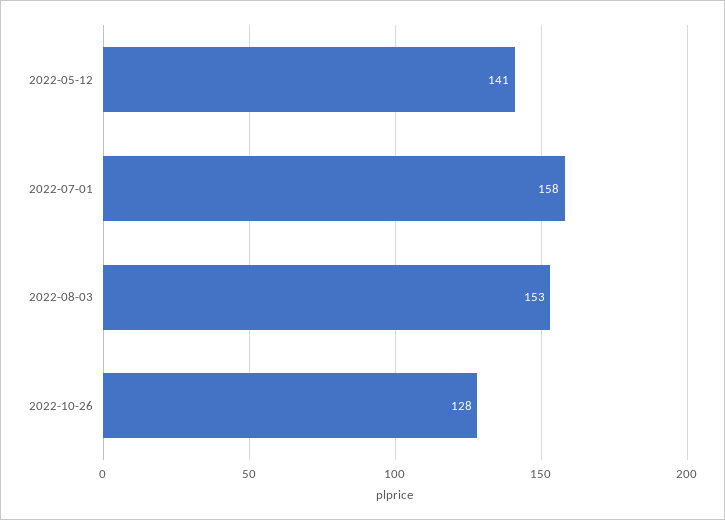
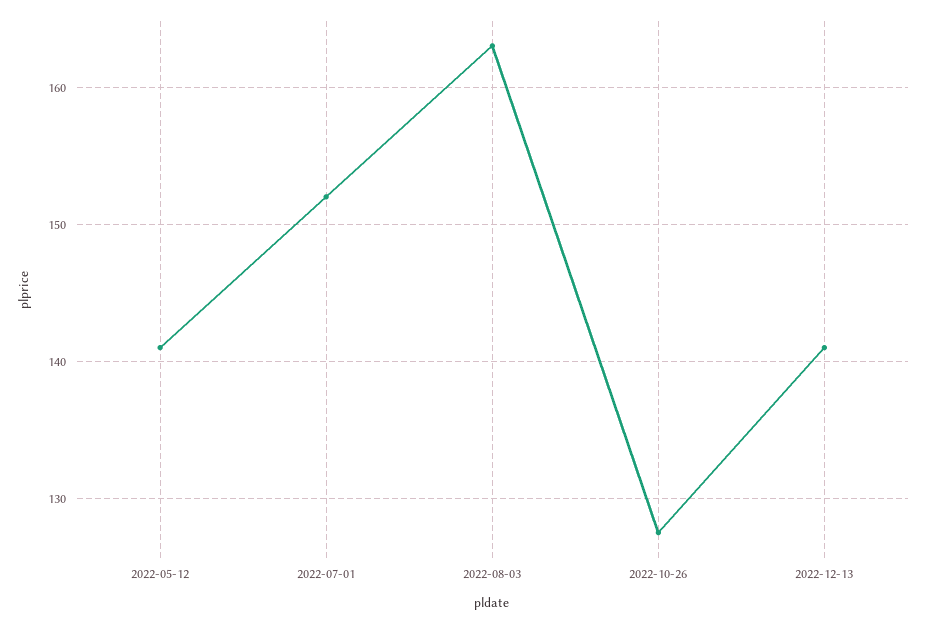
2022-07-01: 158 -> 152
2022-08-03: 153 -> 163
2022-12-13: none -> 141

